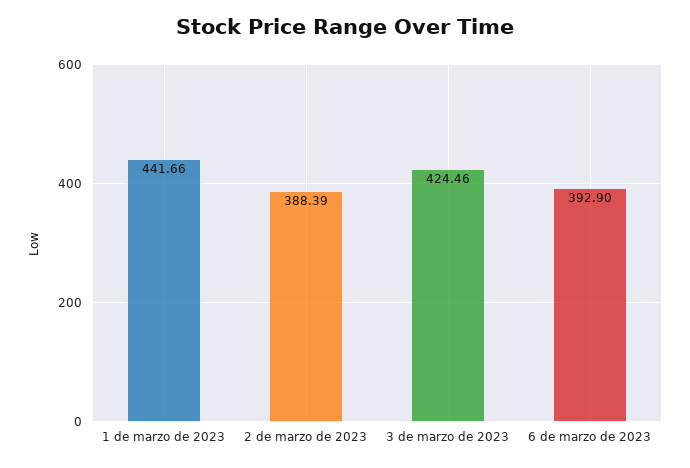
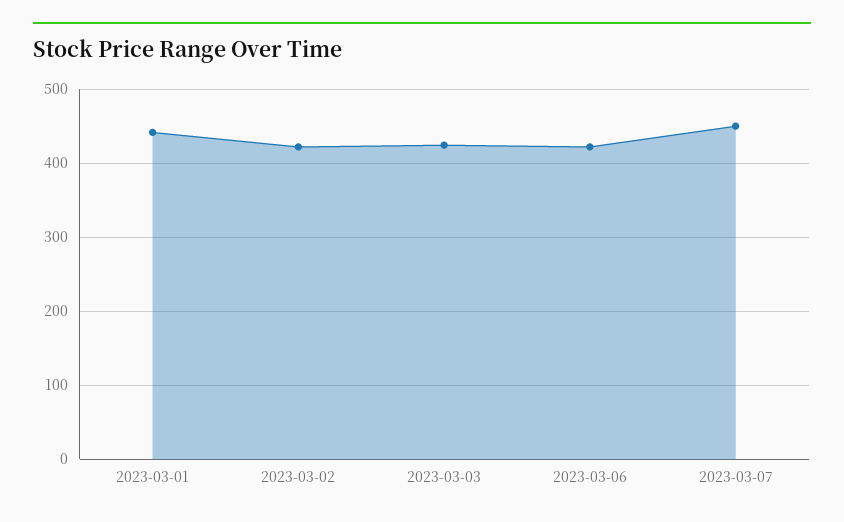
2 de marzo de 2023: 388.39 -> 420
6 de marzo de 2023: 392.9 -> 420
2023-03-07: none -> 450

